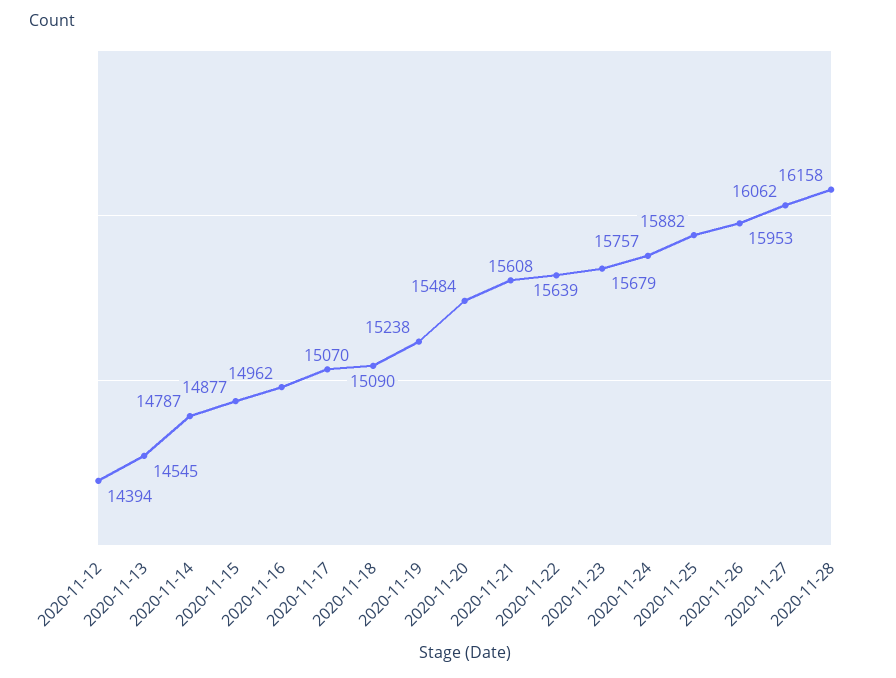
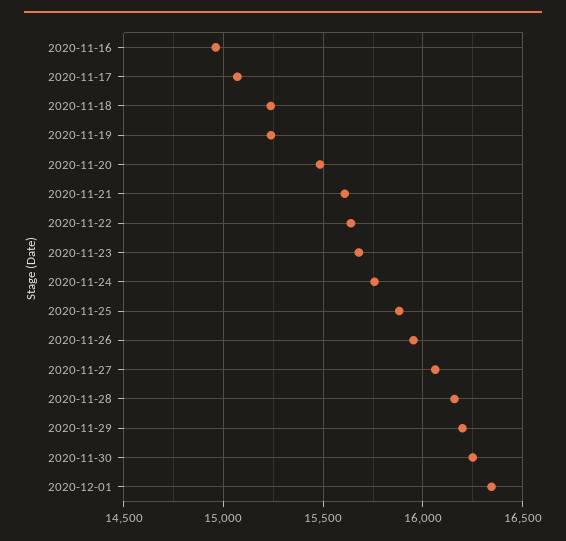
2020-11-12: 14394 -> none
2020-11-13: 14545 -> none
2020-11-14: 14787 -> none
2020-11-15: 14877 -> none
2020-11-18: 15090 -> 15250
2020-11-29: none -> 16200
2020-11-30: none -> 16250
2020-12-01: none -> 16350

